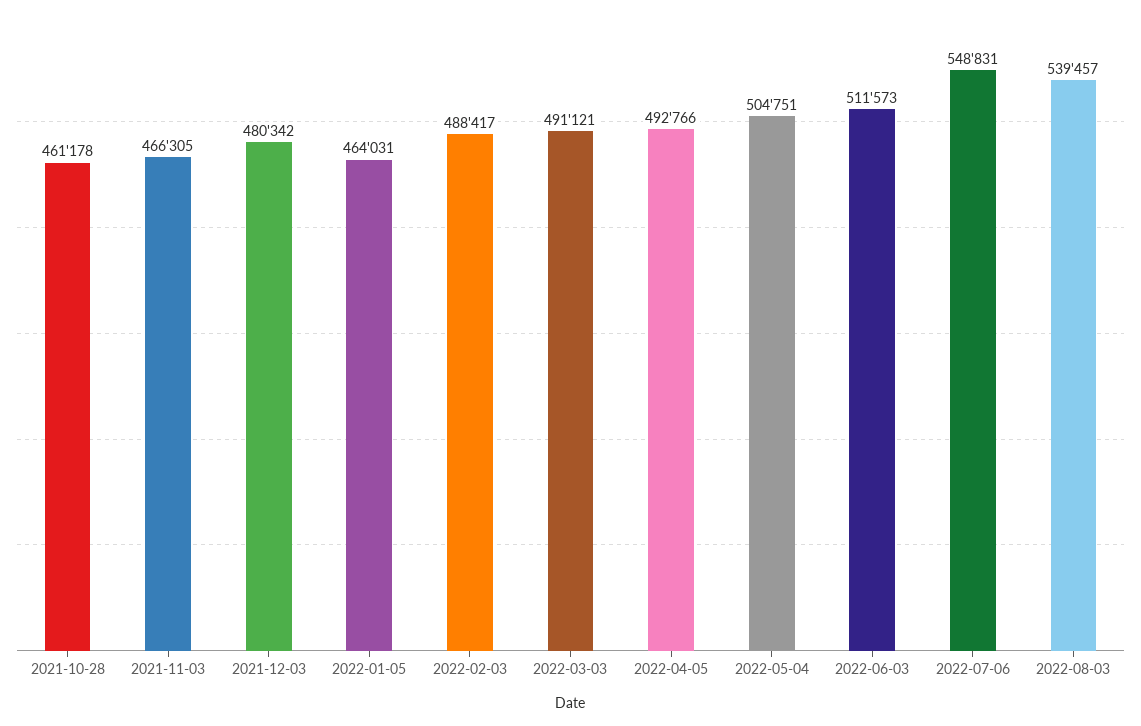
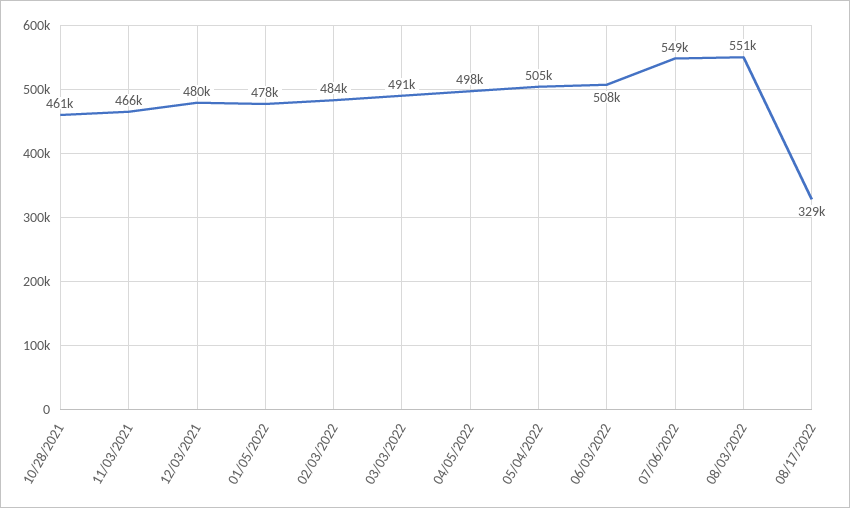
2022-01-05: 464031 -> 478000
2022-02-03: 488417 -> 484000
2022-04-05: 492766 -> 498000
2022-06-03: 511573 -> 508000
2022-08-03: 539457 -> 551000
08/17/2022: none -> 329000

